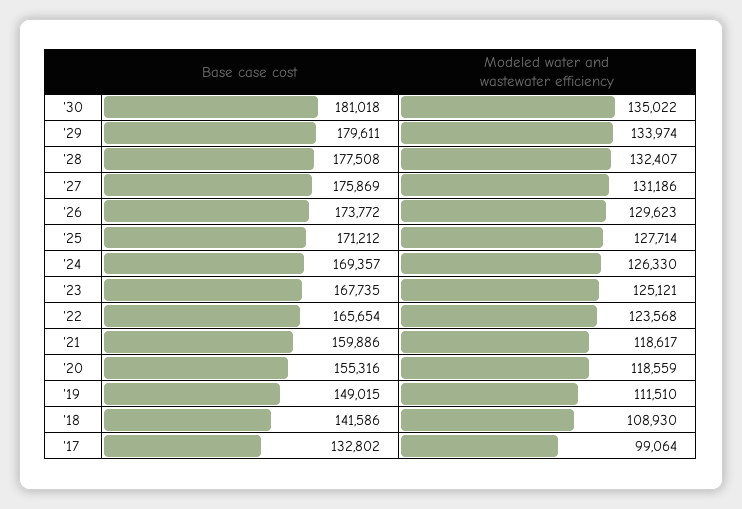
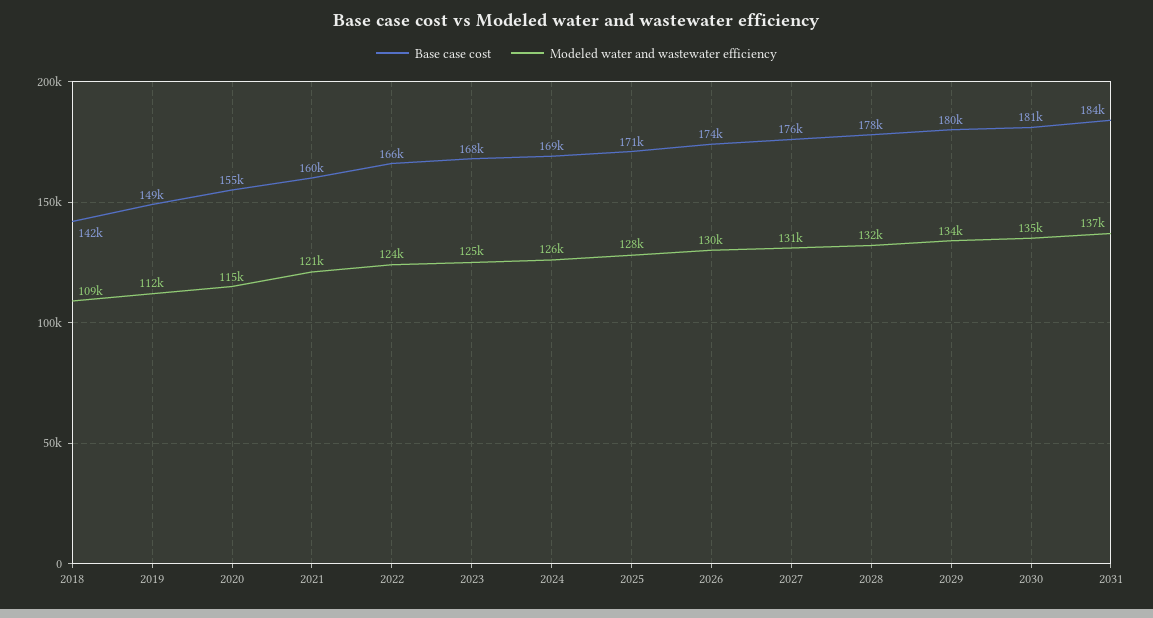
Modeled water and wastewater efficiency, '21: 118617 -> 121000
Modeled water and wastewater efficiency, '20: 118559 -> 115000
Base case cost, '17: 132802 -> none
Modeled water and wastewater efficiency, '17: 99064 -> none
Base case cost, 2031: none -> 184000
Modeled water and wastewater efficiency, 2031: none -> 137000

